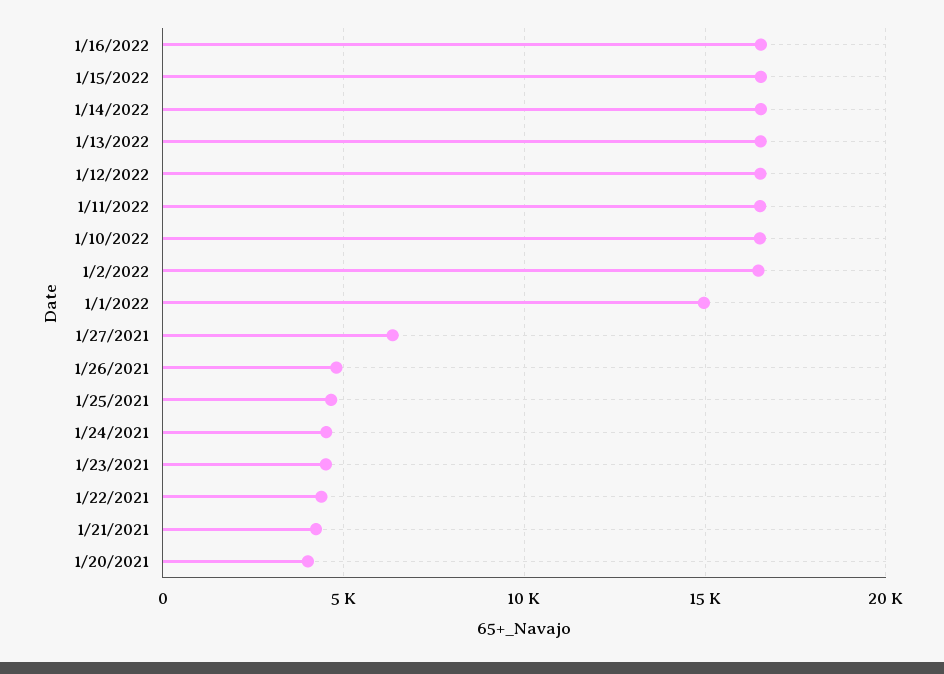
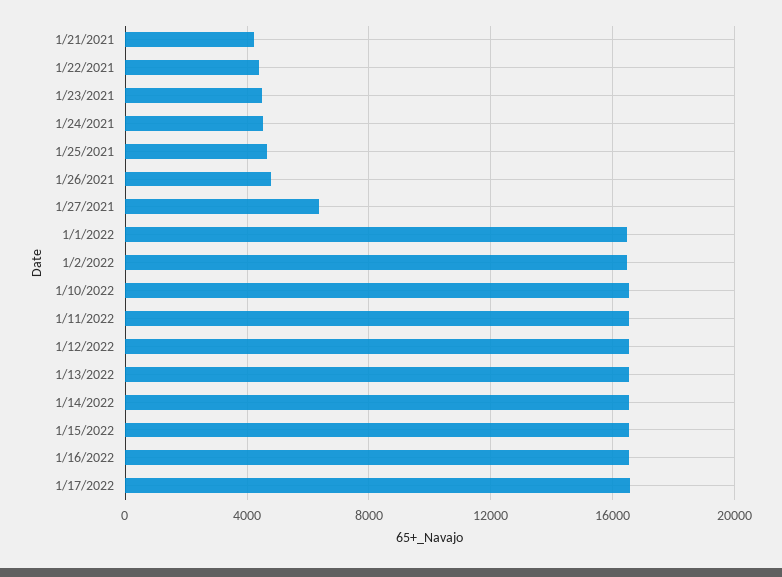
1/1/2022: 15000 -> 16500
1/20/2021: 4000 -> none
1/17/2022: none -> 16500

